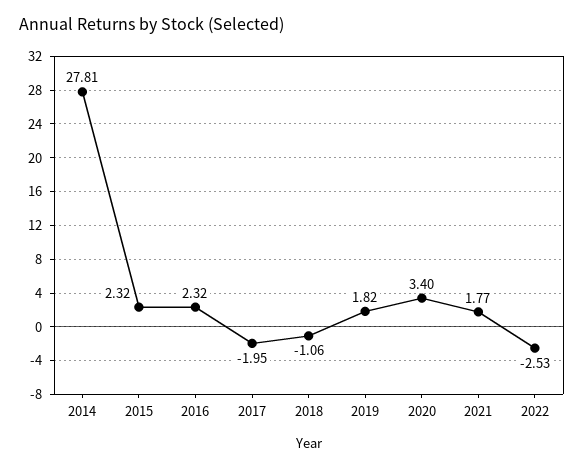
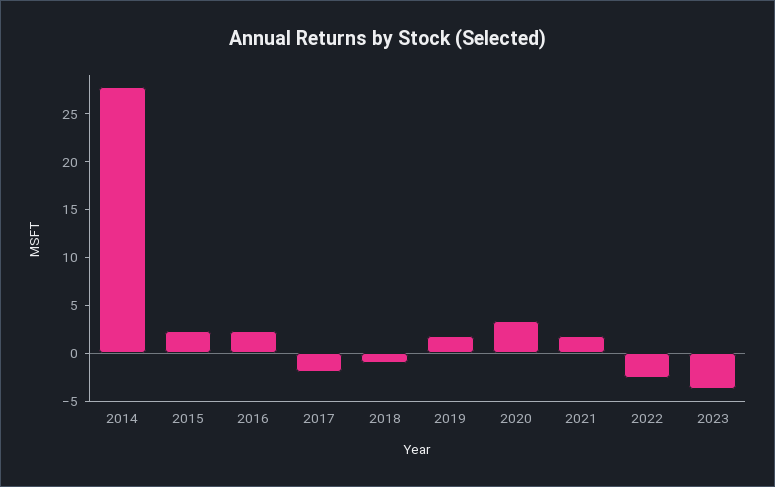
2023: none -> -4

